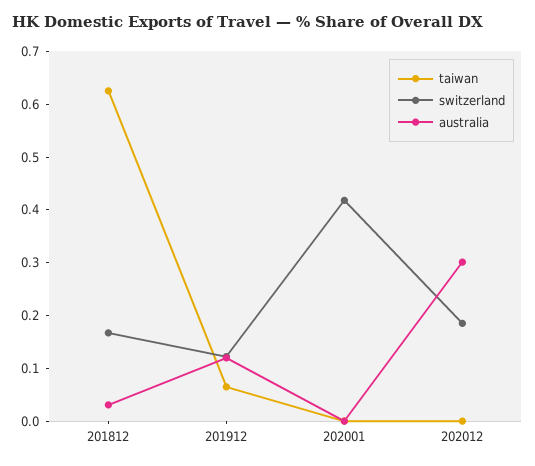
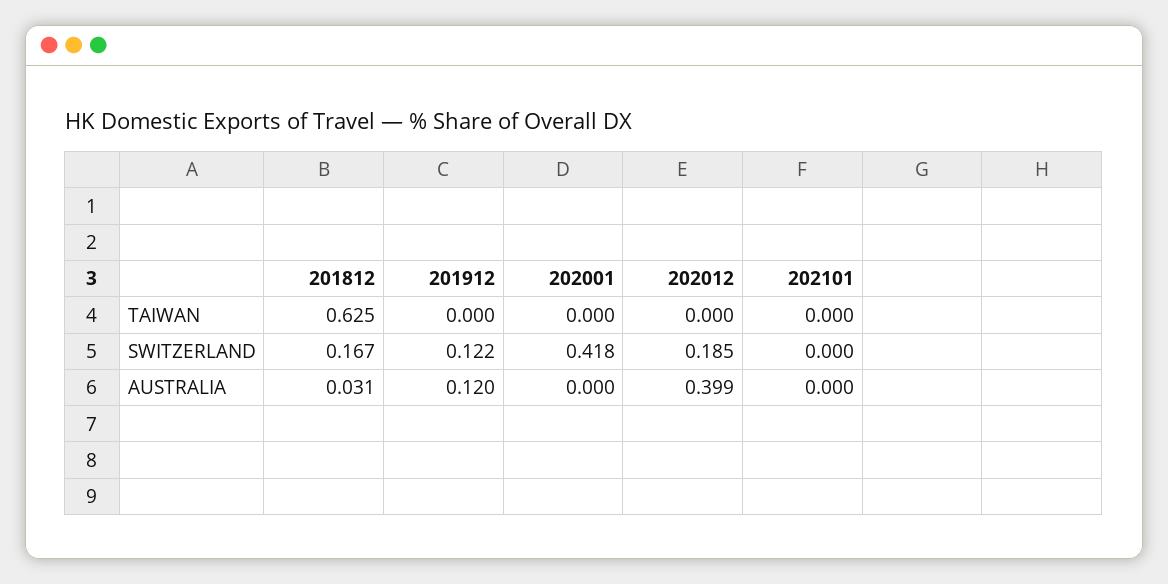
taiwan, 201912: 0.06 -> 0
australia, 202012: 0.3 -> 0.399
taiwan, 202101: none -> 0
switzerland, 202101: none -> 0
australia, 202101: none -> 0

